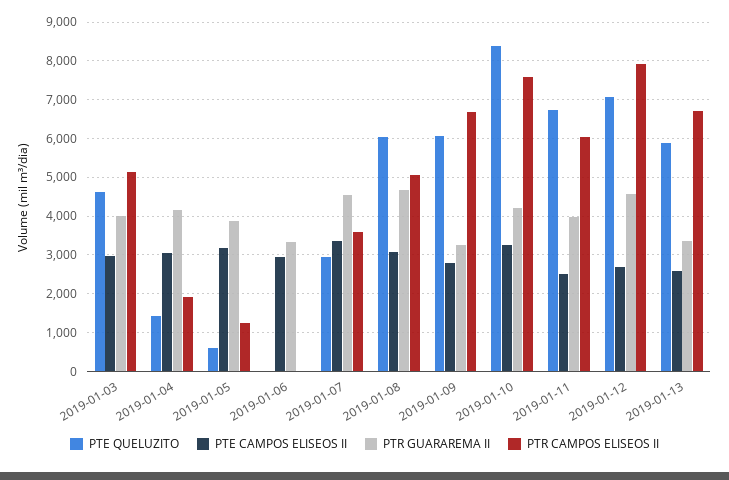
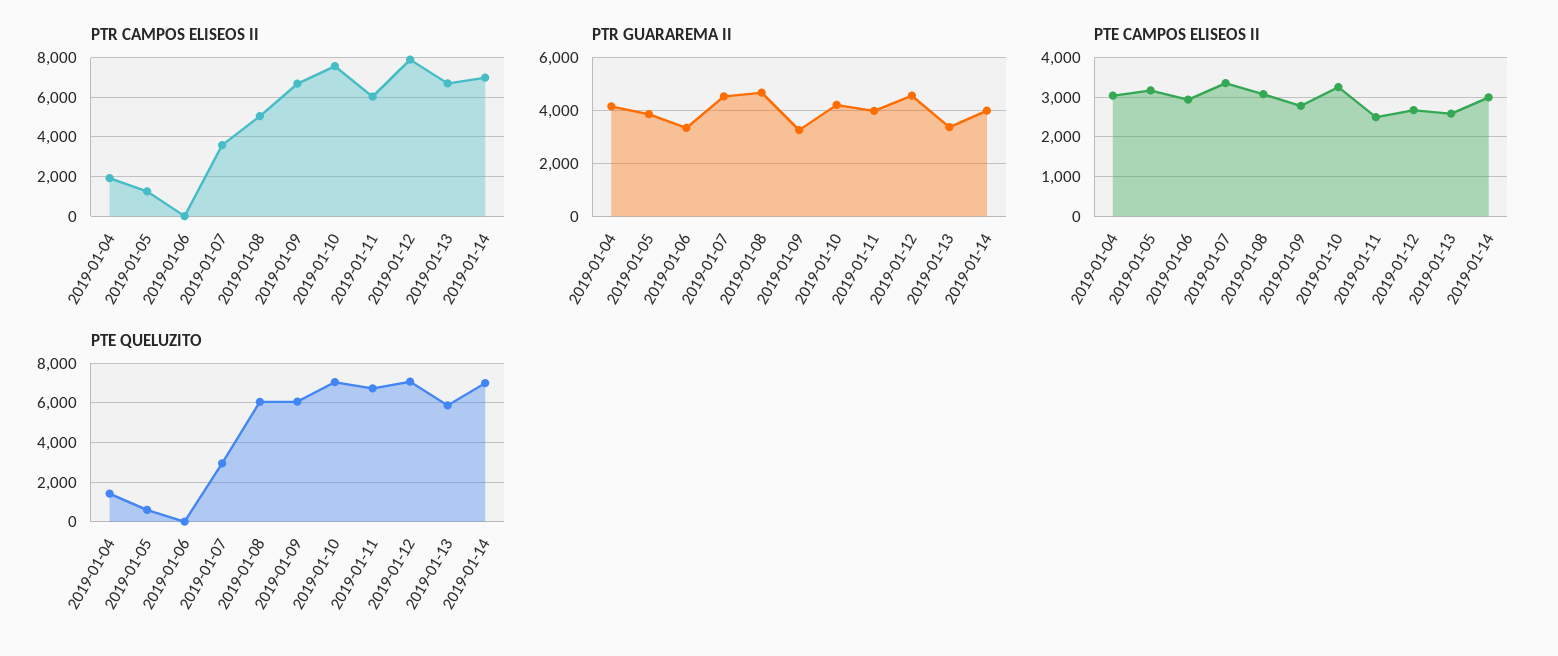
PTE QUELUZITO, 2019-01-03: 4600 -> none
PTE CAMPOS ELISEOS II, 2019-01-03: 3000 -> none
PTR GUARAREMA II, 2019-01-03: 4000 -> none
PTR CAMPOS ELISEOS II, 2019-01-03: 5200 -> none
PTE QUELUZITO, 2019-01-10: 8400 -> 7000
PTR CAMPOS ELISEOS II, 2019-01-14: none -> 7000
PTR GUARAREMA II, 2019-01-14: none -> 4000
PTE CAMPOS ELISEOS II, 2019-01-14: none -> 3000
PTE QUELUZITO, 2019-01-14: none -> 7000

